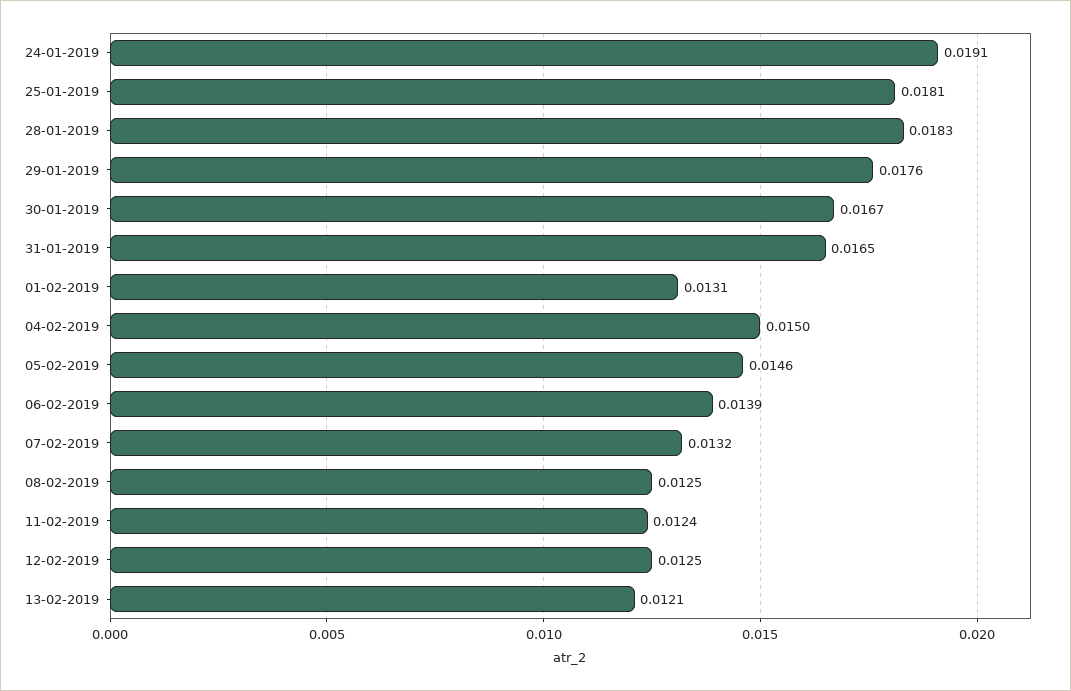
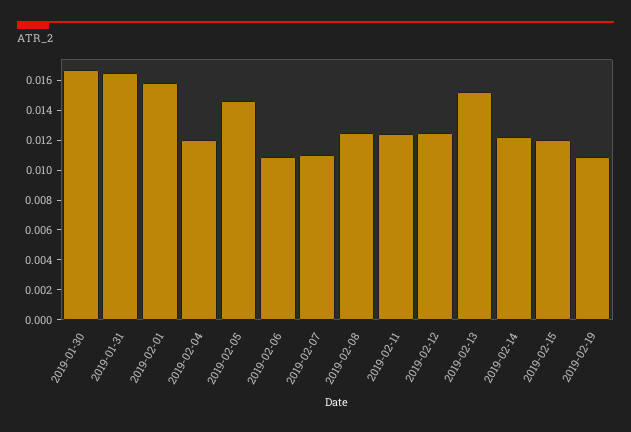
24-01-2019: 0.0191 -> none
25-01-2019: 0.0181 -> none
28-01-2019: 0.0183 -> none
29-01-2019: 0.0176 -> none
01-02-2019: 0.0131 -> 0.016
04-02-2019: 0.015 -> 0.012
06-02-2019: 0.0139 -> 0.011
07-02-2019: 0.0132 -> 0.011
13-02-2019: 0.0121 -> 0.015
2019-02-14: none -> 0.012
2019-02-15: none -> 0.012
2019-02-19: none -> 0.011

